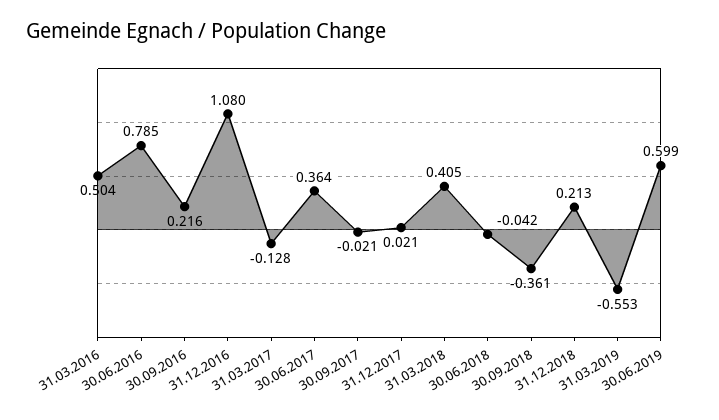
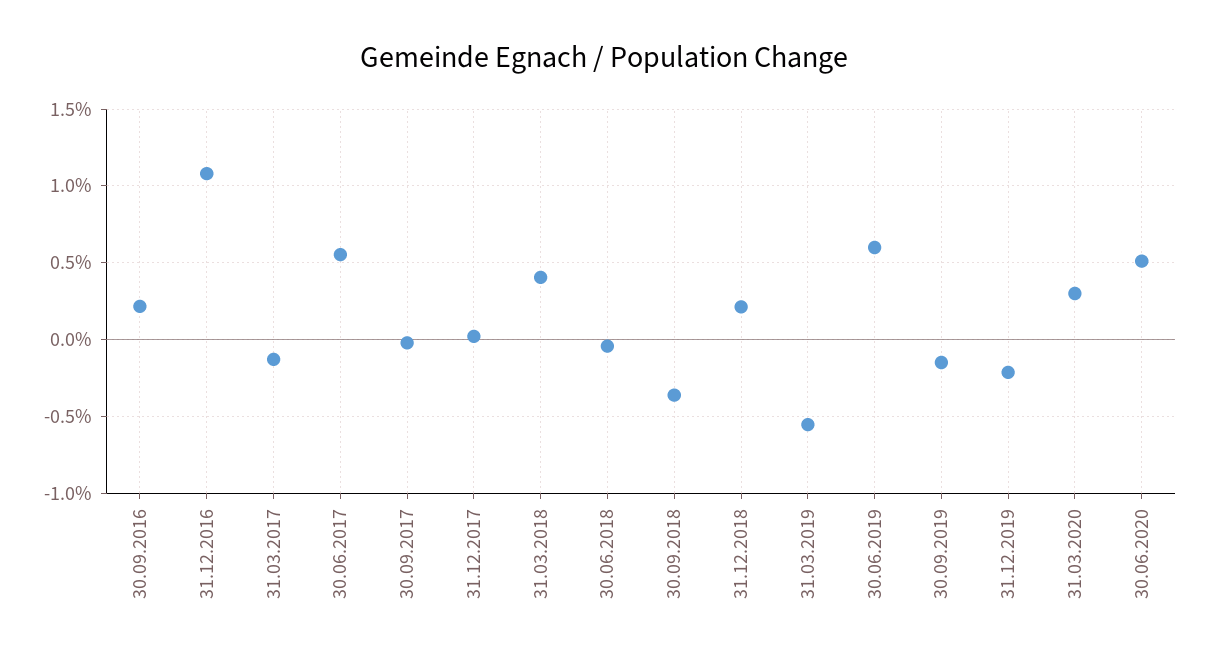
31.03.2016: 0.504 -> none
30.06.2016: 0.785 -> none
30.06.2017: 0.364 -> 0.55
30.09.2019: none -> -0.15
31.12.2019: none -> -0.2
31.03.2020: none -> 0.3
30.06.2020: none -> 0.5

